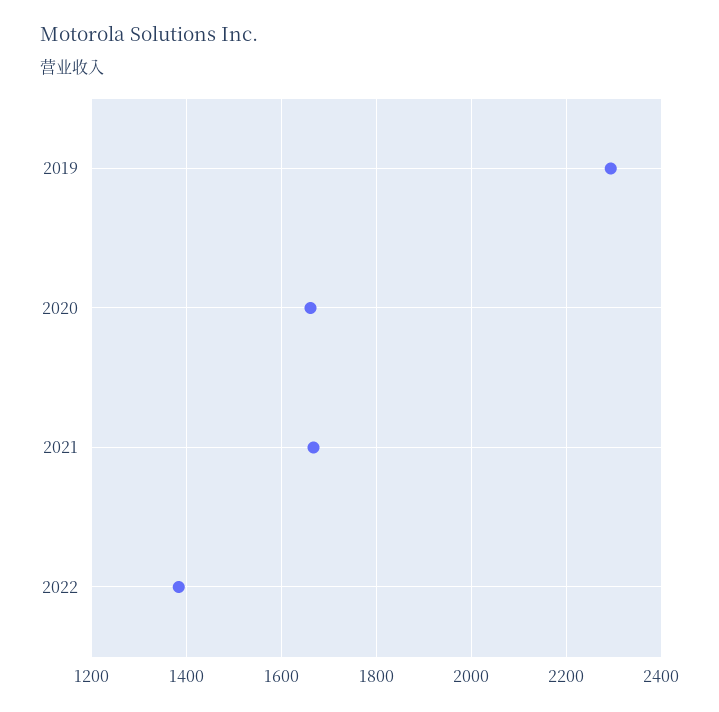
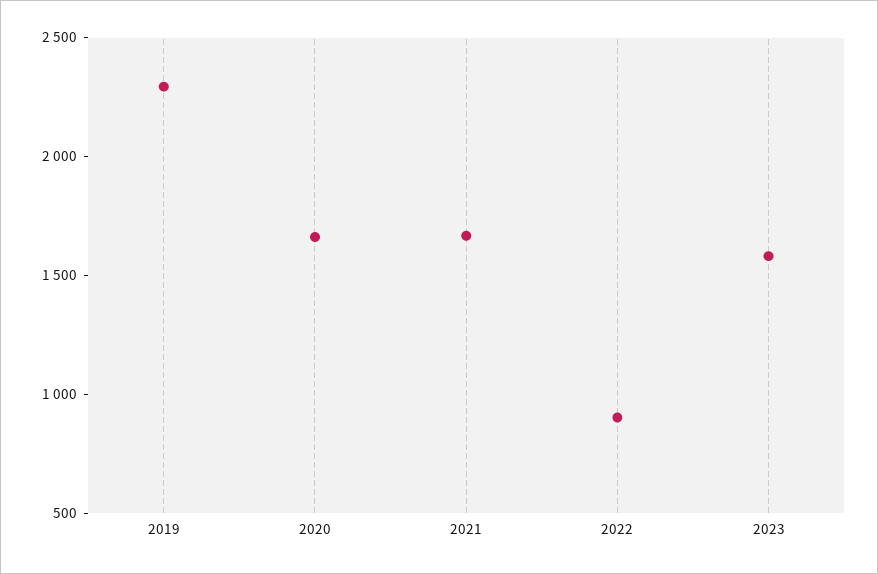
2022: 1380 -> 900
2023: none -> 1600

